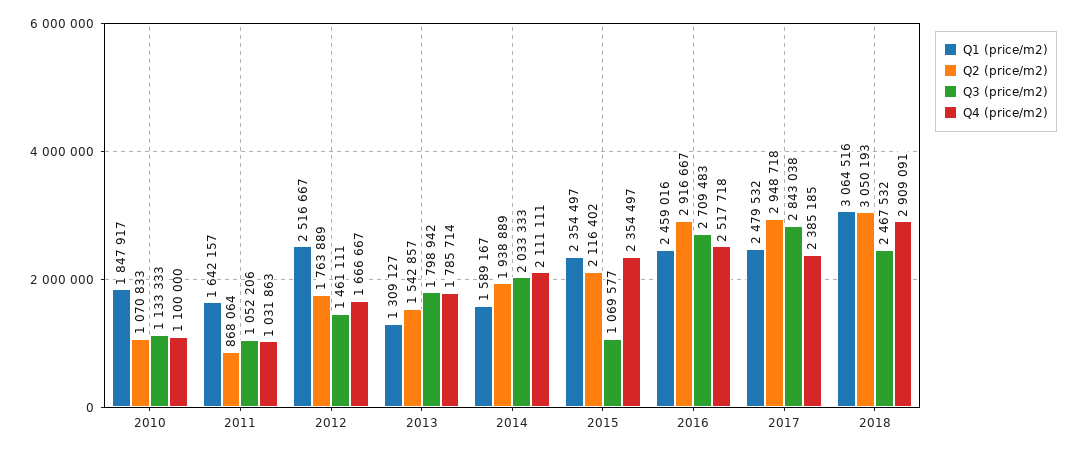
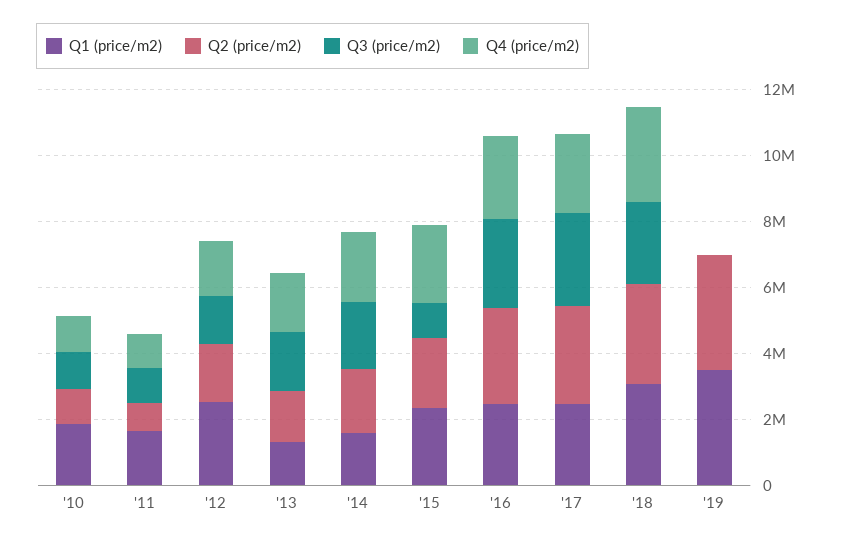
Q1 (price/m2), '19: none -> 3500000
Q2 (price/m2), '19: none -> 3500000
Q3 (price/m2), '19: none -> 0
Q4 (price/m2), '19: none -> 0

